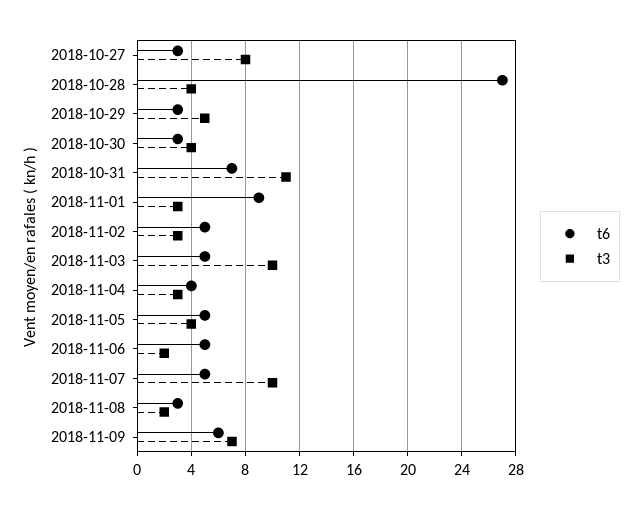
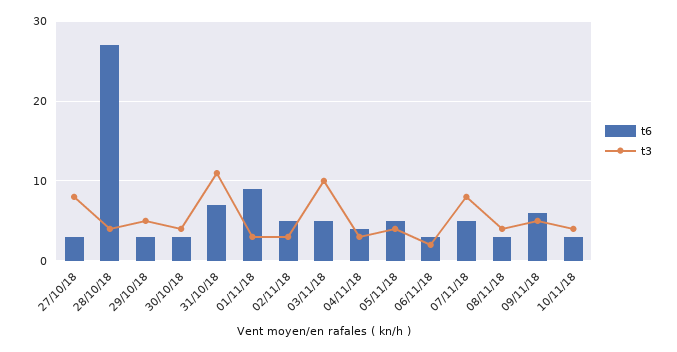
t6, 2018-11-06: 5 -> 3
t3, 2018-11-07: 10 -> 8
t3, 2018-11-08: 2 -> 4
t3, 2018-11-09: 7 -> 5
t6, 10/11/18: none -> 3
t3, 10/11/18: none -> 4

